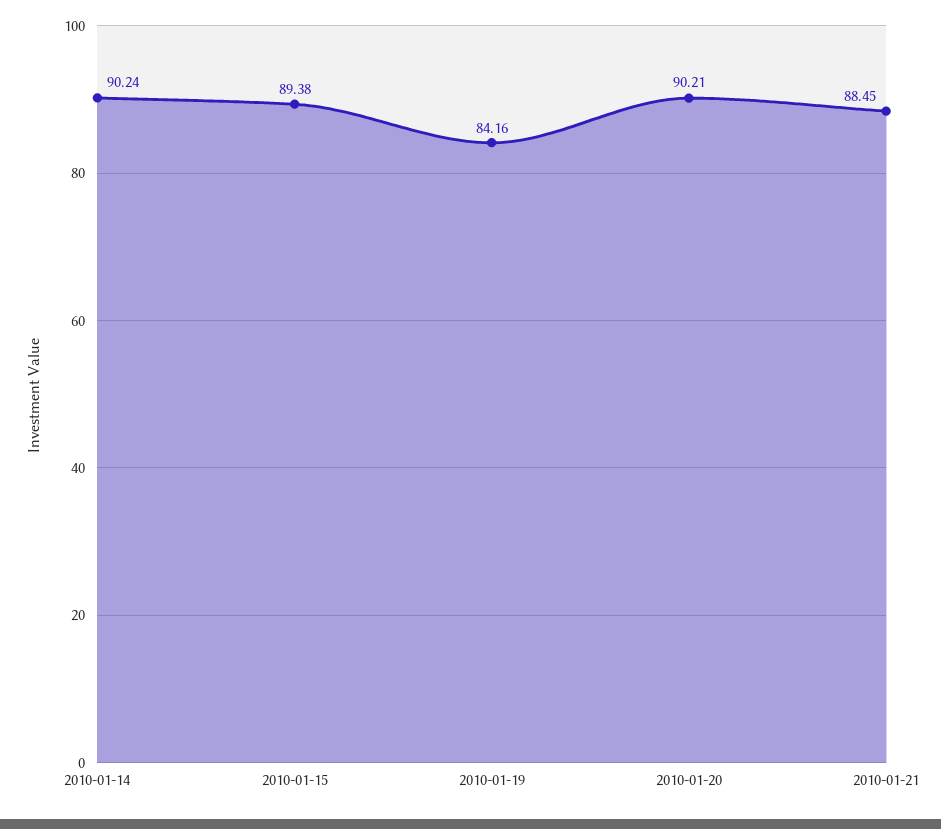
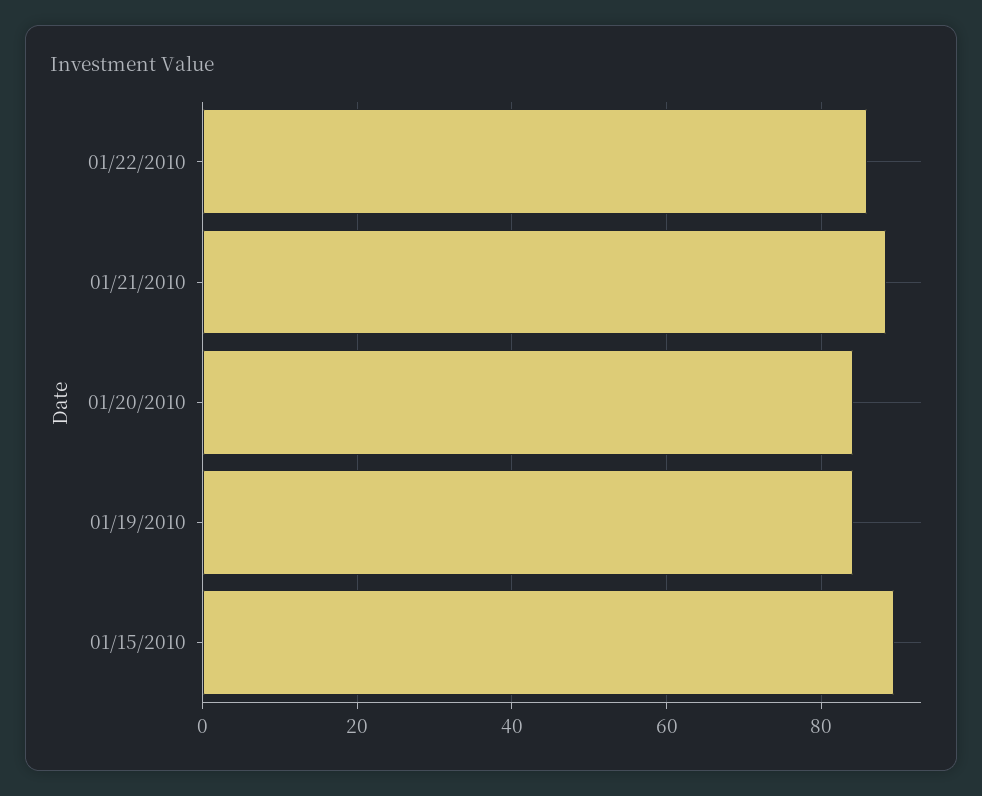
2010-01-14: 90.24 -> none
2010-01-20: 90.21 -> 84
01/22/2010: none -> 86

